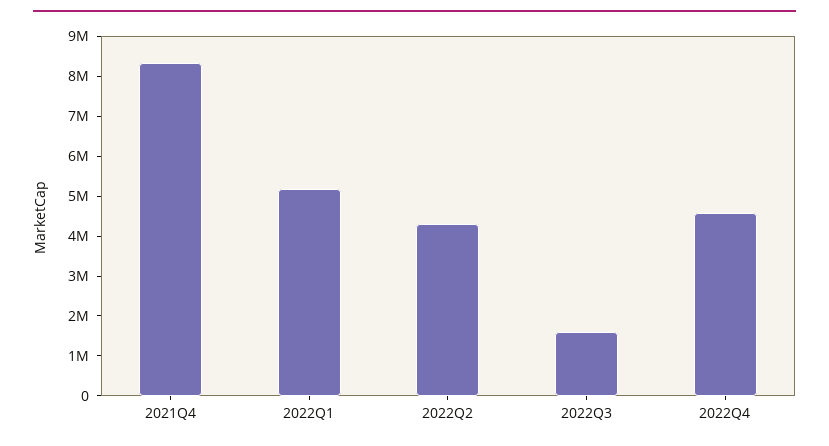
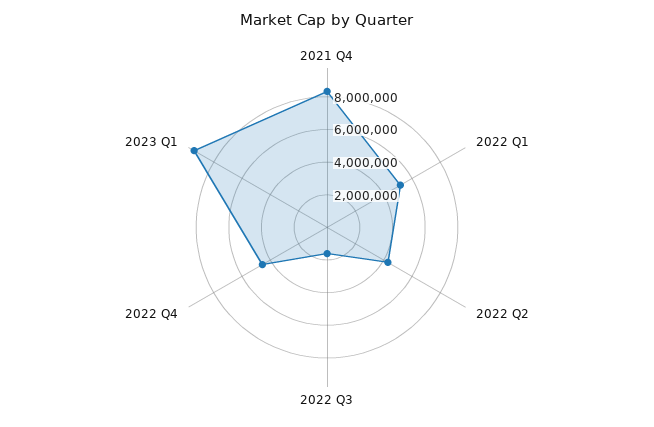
2023 Q1: none -> 9500000

